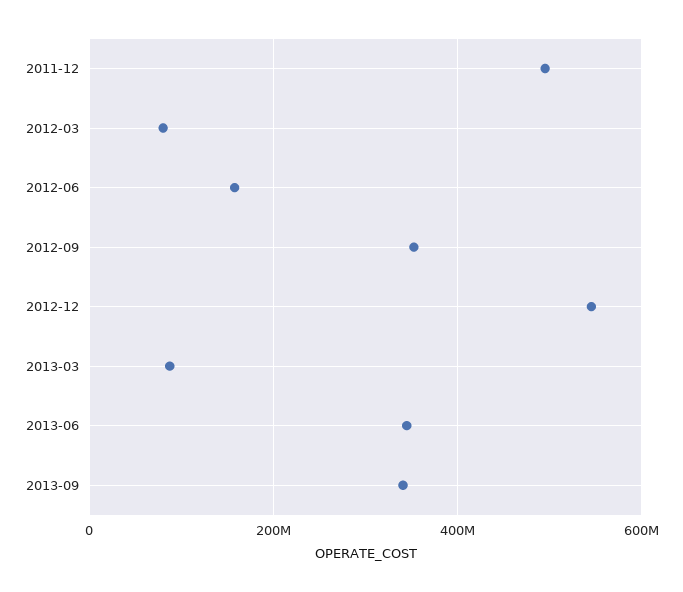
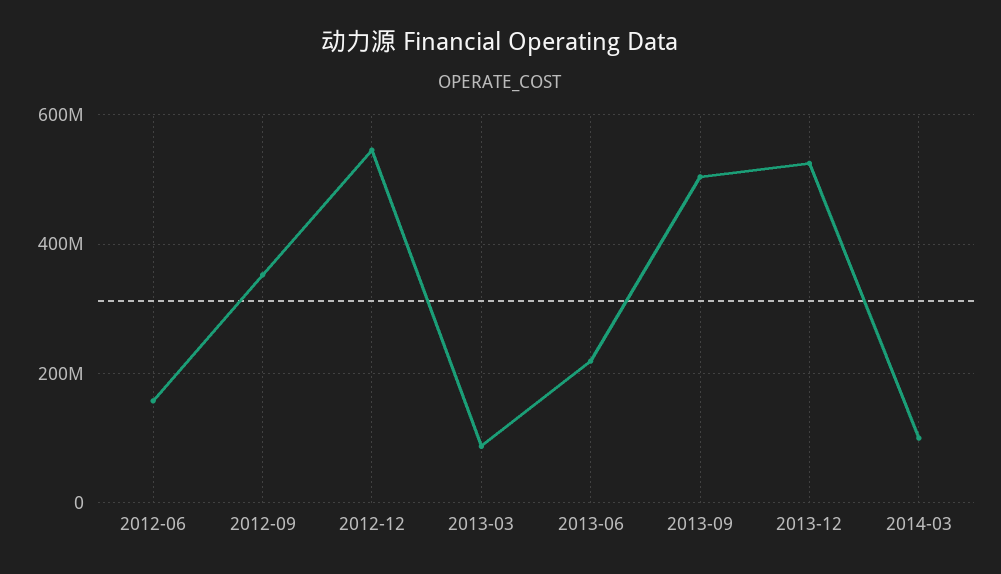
2011-12: 500000000 -> none
2012-03: 80000000 -> none
2013-06: 340000000 -> 220000000
2013-09: 340000000 -> 500000000
2013-12: none -> 520000000
2014-03: none -> 100000000

